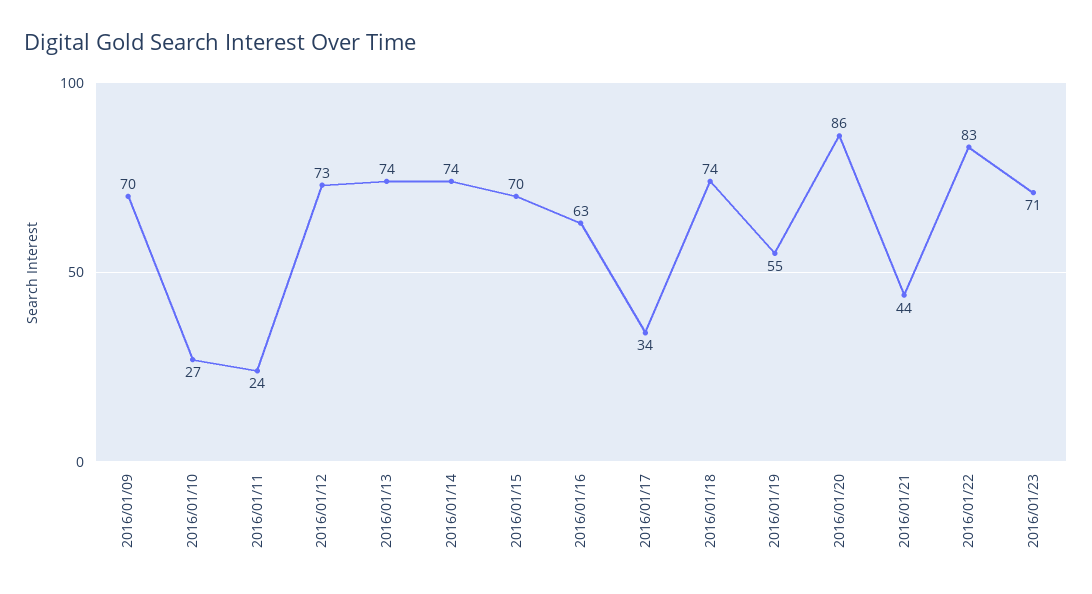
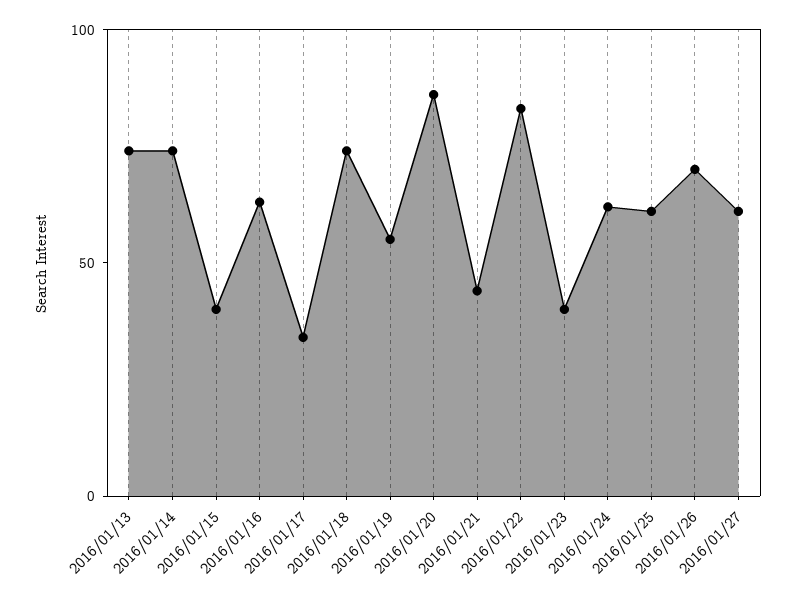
2016/01/09: 70 -> none
2016/01/10: 27 -> none
2016/01/11: 24 -> none
2016/01/12: 73 -> none
2016/01/15: 70 -> 40
2016/01/23: 71 -> 40
2016/01/24: none -> 60
2016/01/25: none -> 60
2016/01/26: none -> 70
2016/01/27: none -> 60

